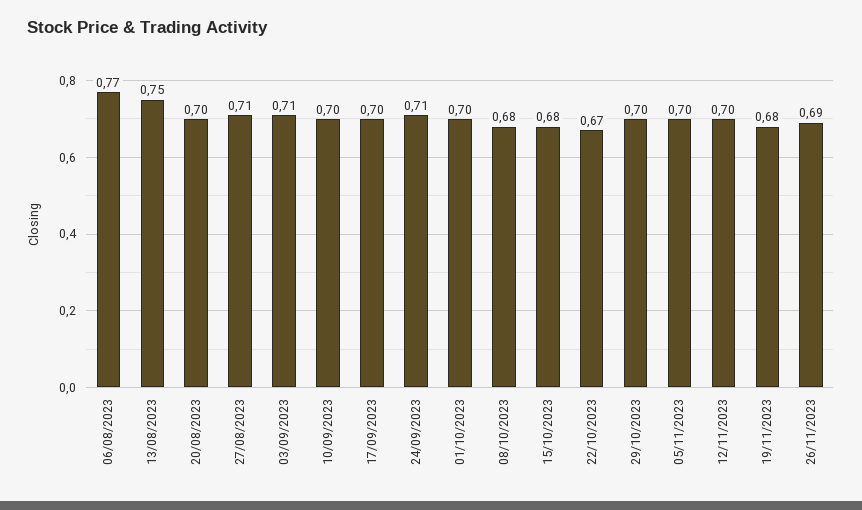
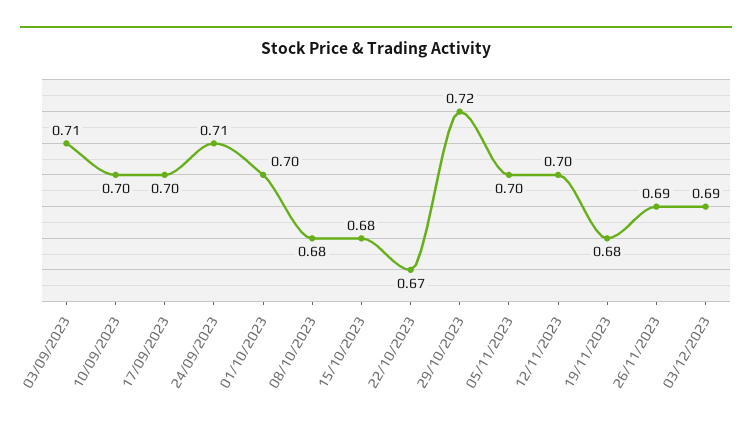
06/08/2023: 0.77 -> none
13/08/2023: 0.75 -> none
20/08/2023: 0.7 -> none
27/08/2023: 0.71 -> none
29/10/2023: 0.7 -> 0.72
03/12/2023: none -> 0.69

